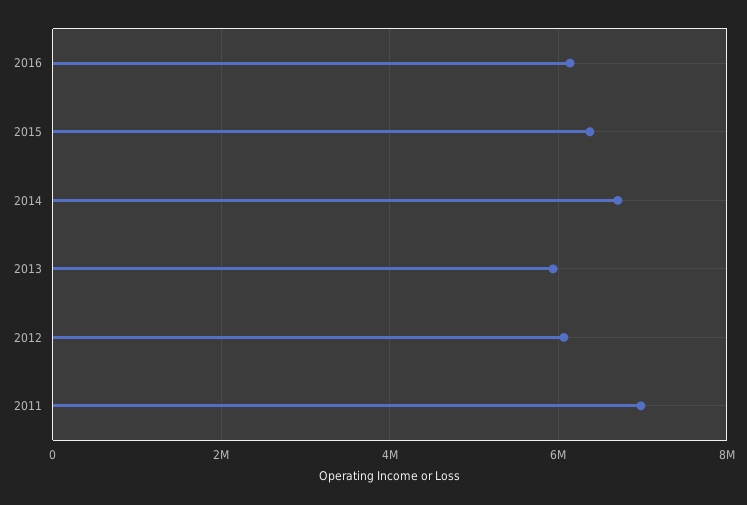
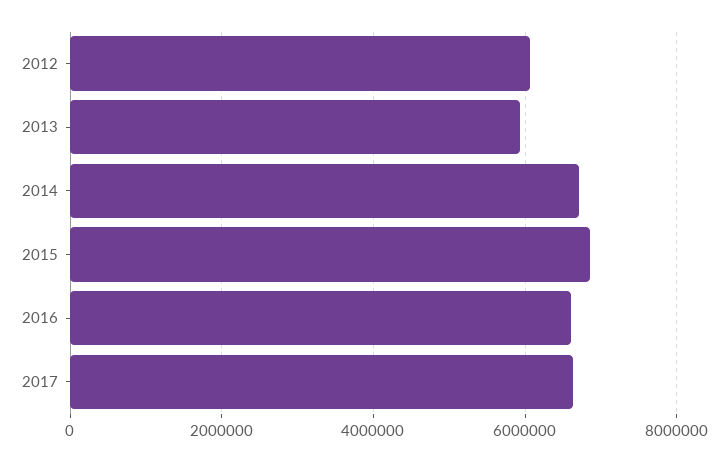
2016: 6200000 -> 6600000
2015: 6400000 -> 6800000
2011: 7000000 -> none
2017: none -> 6600000

